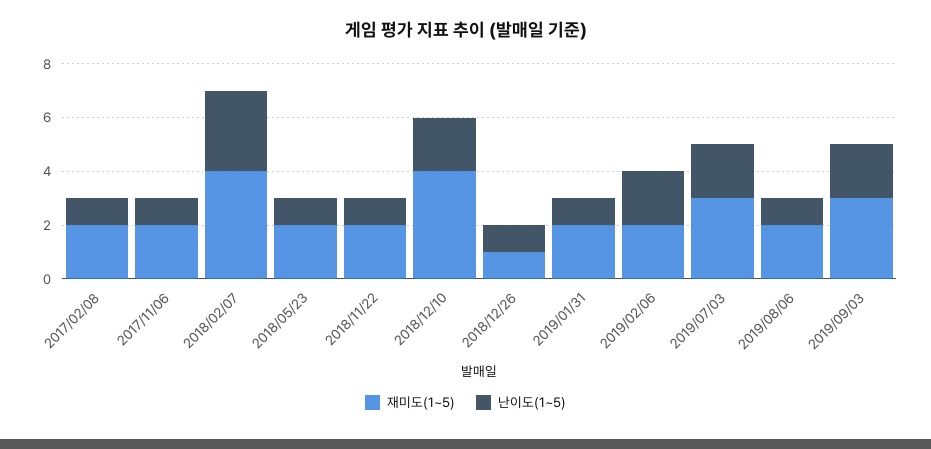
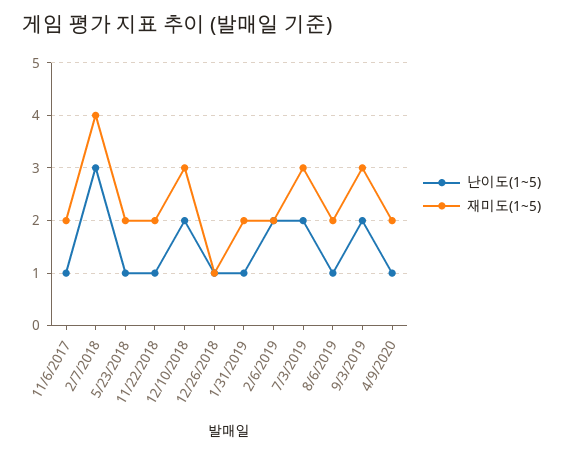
재미도(1~5), 2017/02/08: 2 -> none
난이도(1~5), 2017/02/08: 1 -> none
재미도(1~5), 2018/12/10: 4 -> 3
난이도(1~5), 4/9/2020: none -> 1
재미도(1~5), 4/9/2020: none -> 2

